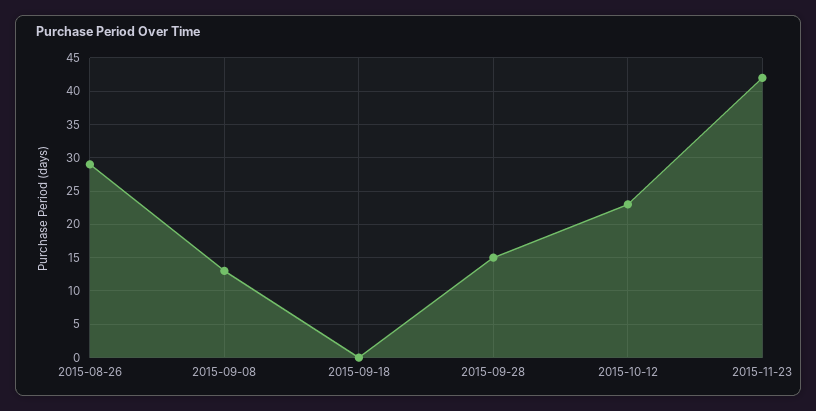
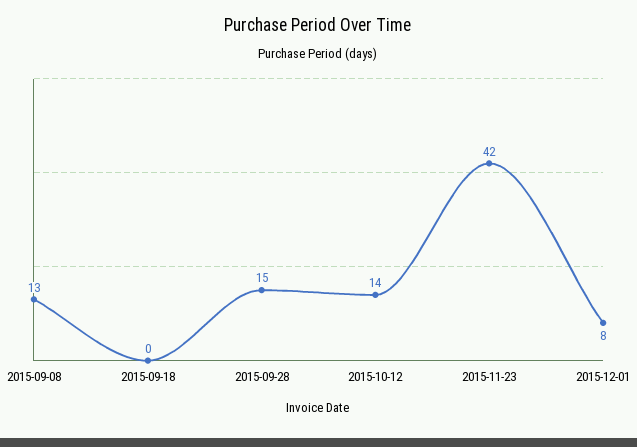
2015-08-26: 29 -> none
2015-10-12: 23 -> 14
2015-12-01: none -> 8

